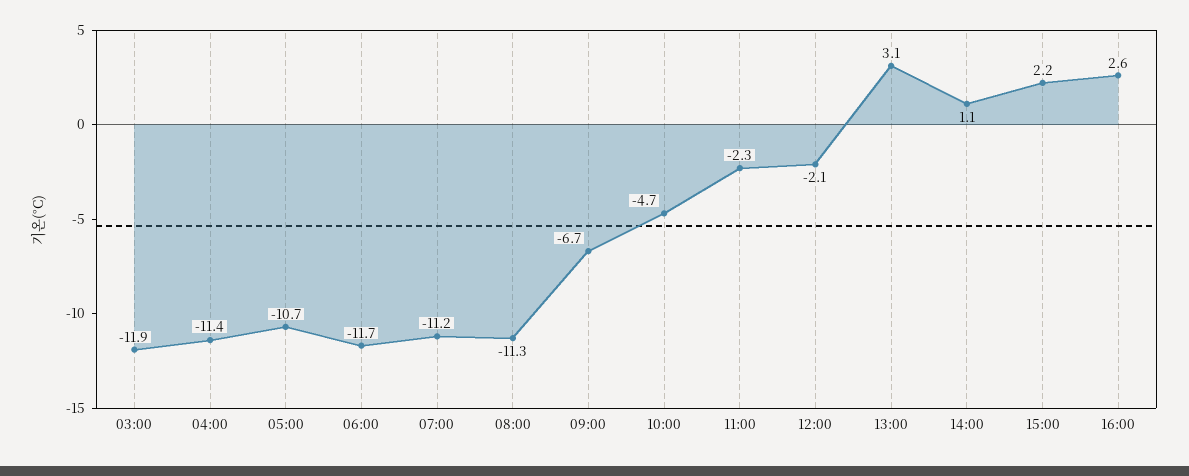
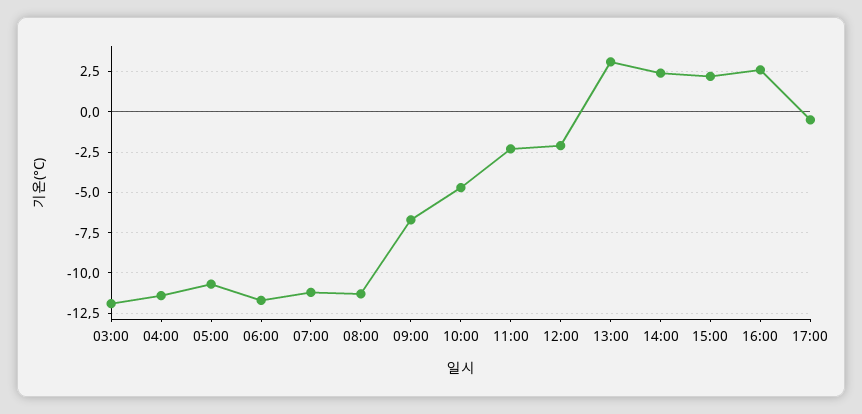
14:00: 1.1 -> 2.5
17:00: none -> -0.5

